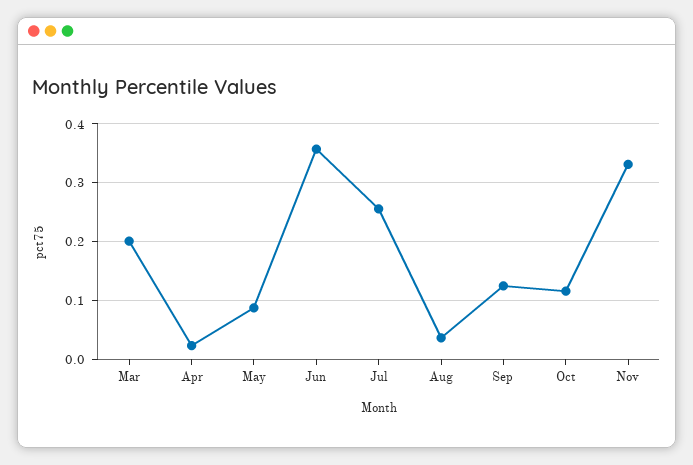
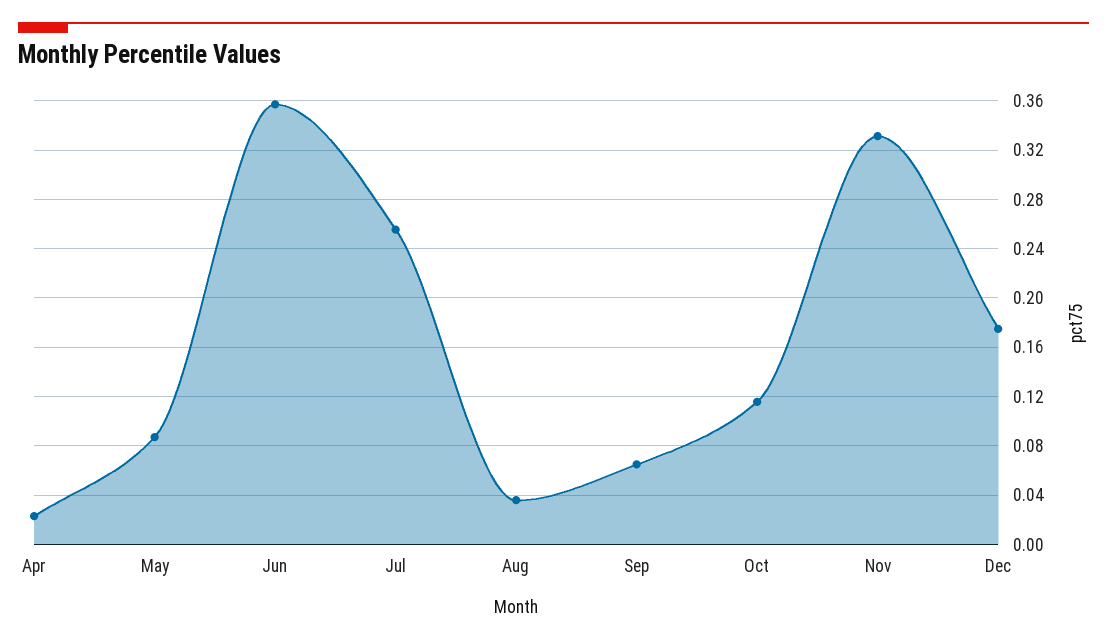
Mar: 0.2 -> none
Sep: 0.12 -> 0.065
Dec: none -> 0.175

